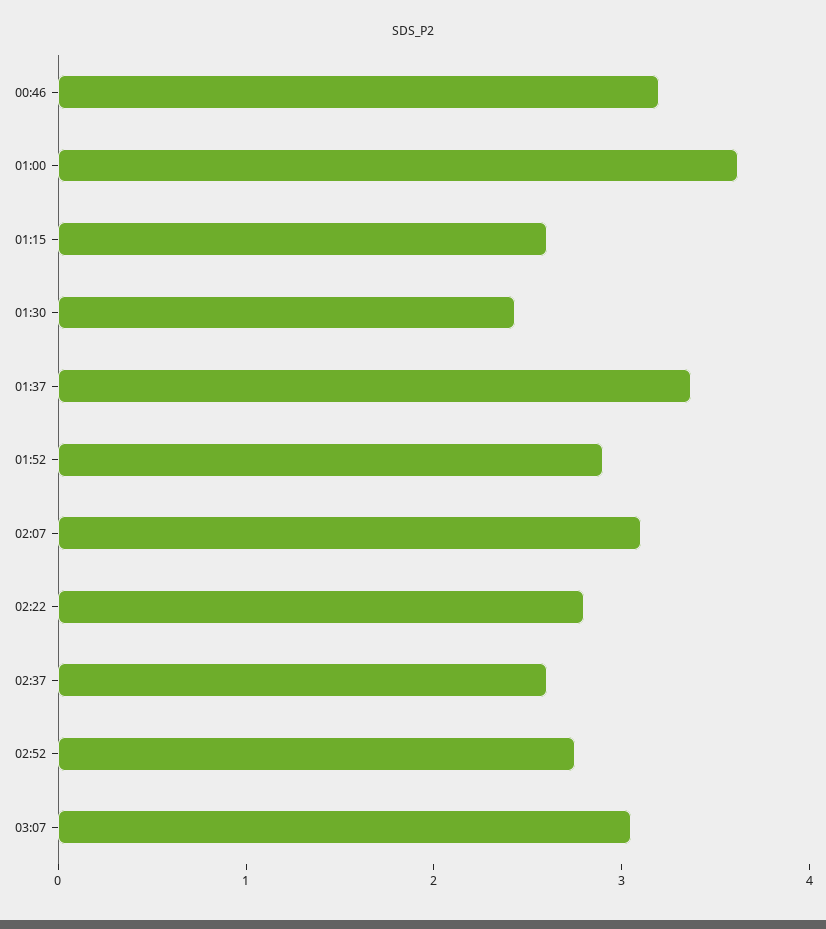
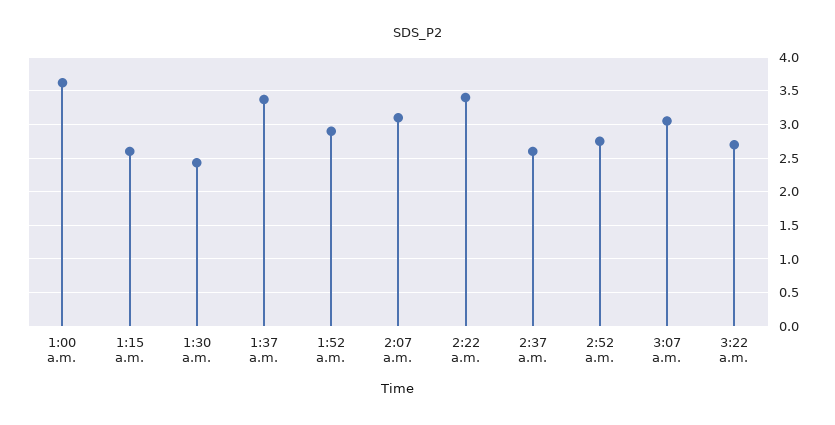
00:46: 3.2 -> none
02:22: 2.8 -> 3.4
3:22 a.m.: none -> 2.7

